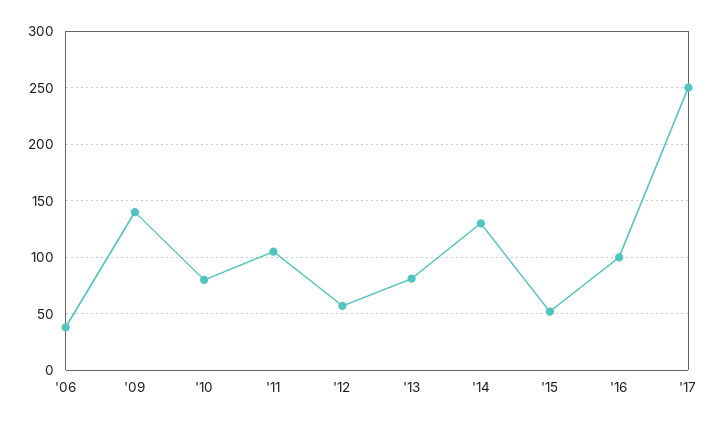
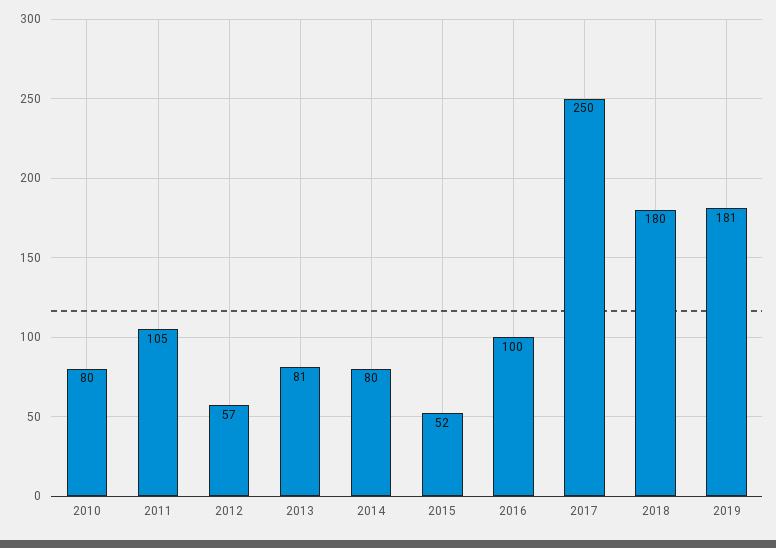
'06: 40 -> none
'09: 140 -> none
'14: 130 -> 80
2018: none -> 180
2019: none -> 181

